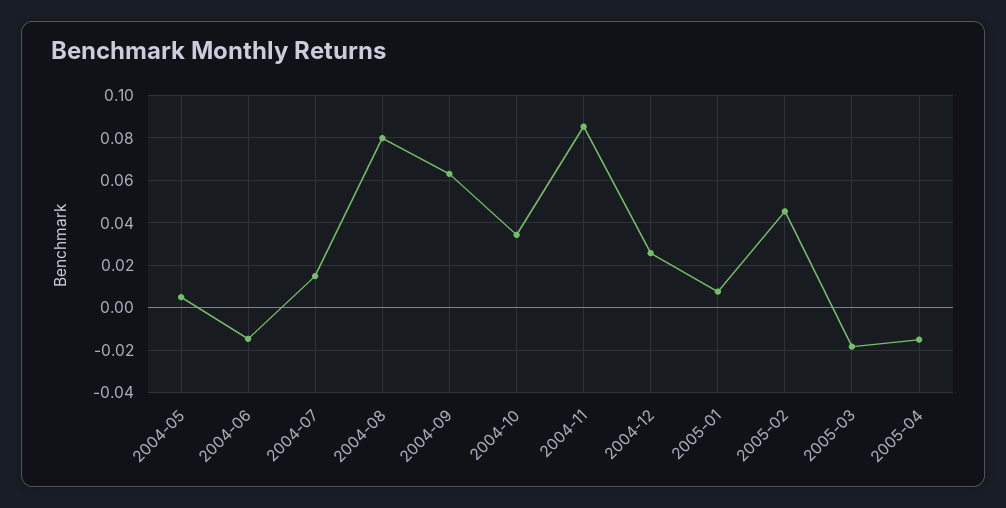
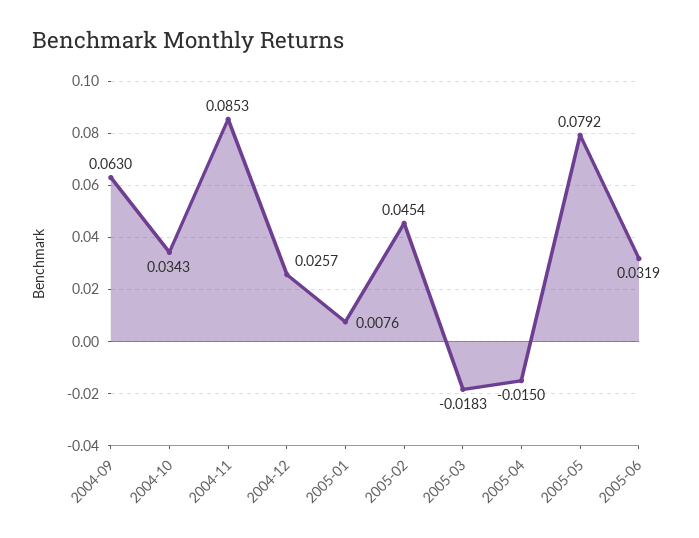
2004-05: 0.005 -> none
2004-06: -0.015 -> none
2004-07: 0.015 -> none
2004-08: 0.08 -> none
2005-05: none -> 0.0792
2005-06: none -> 0.0319

